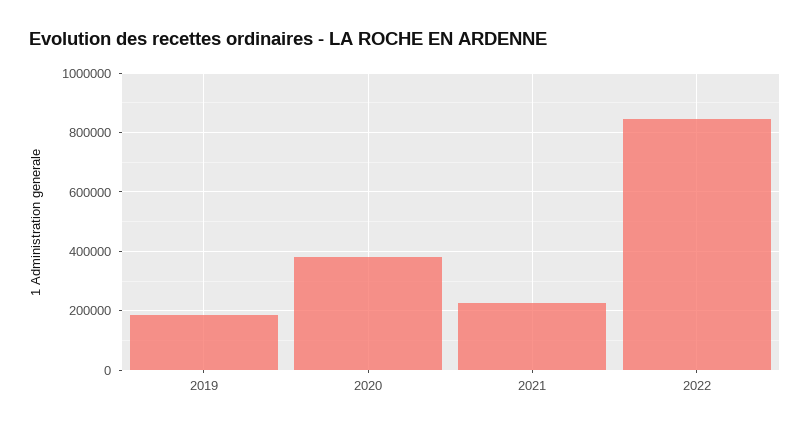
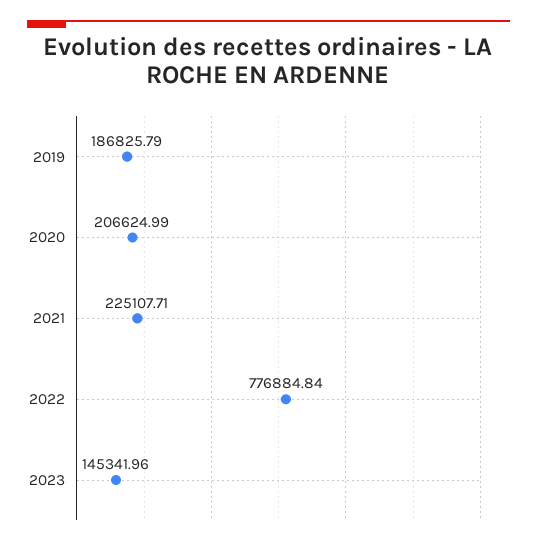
2020: 375000 -> 206624.99
2022: 850000 -> 776884.84
2023: none -> 145341.96

